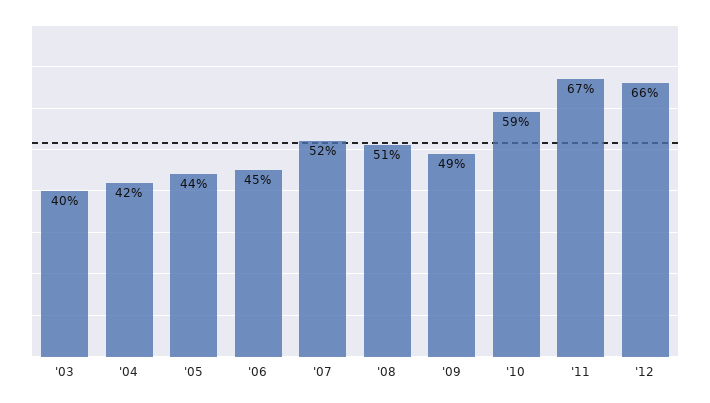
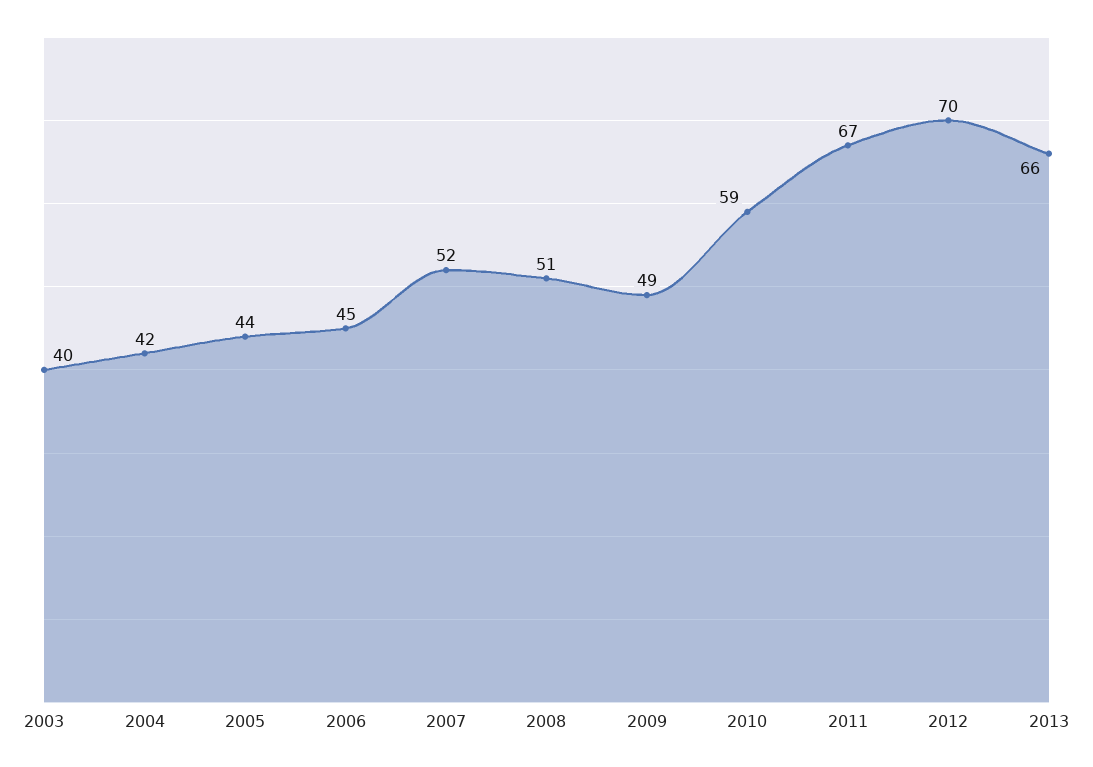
'12: 66 -> 70
2013: none -> 66

